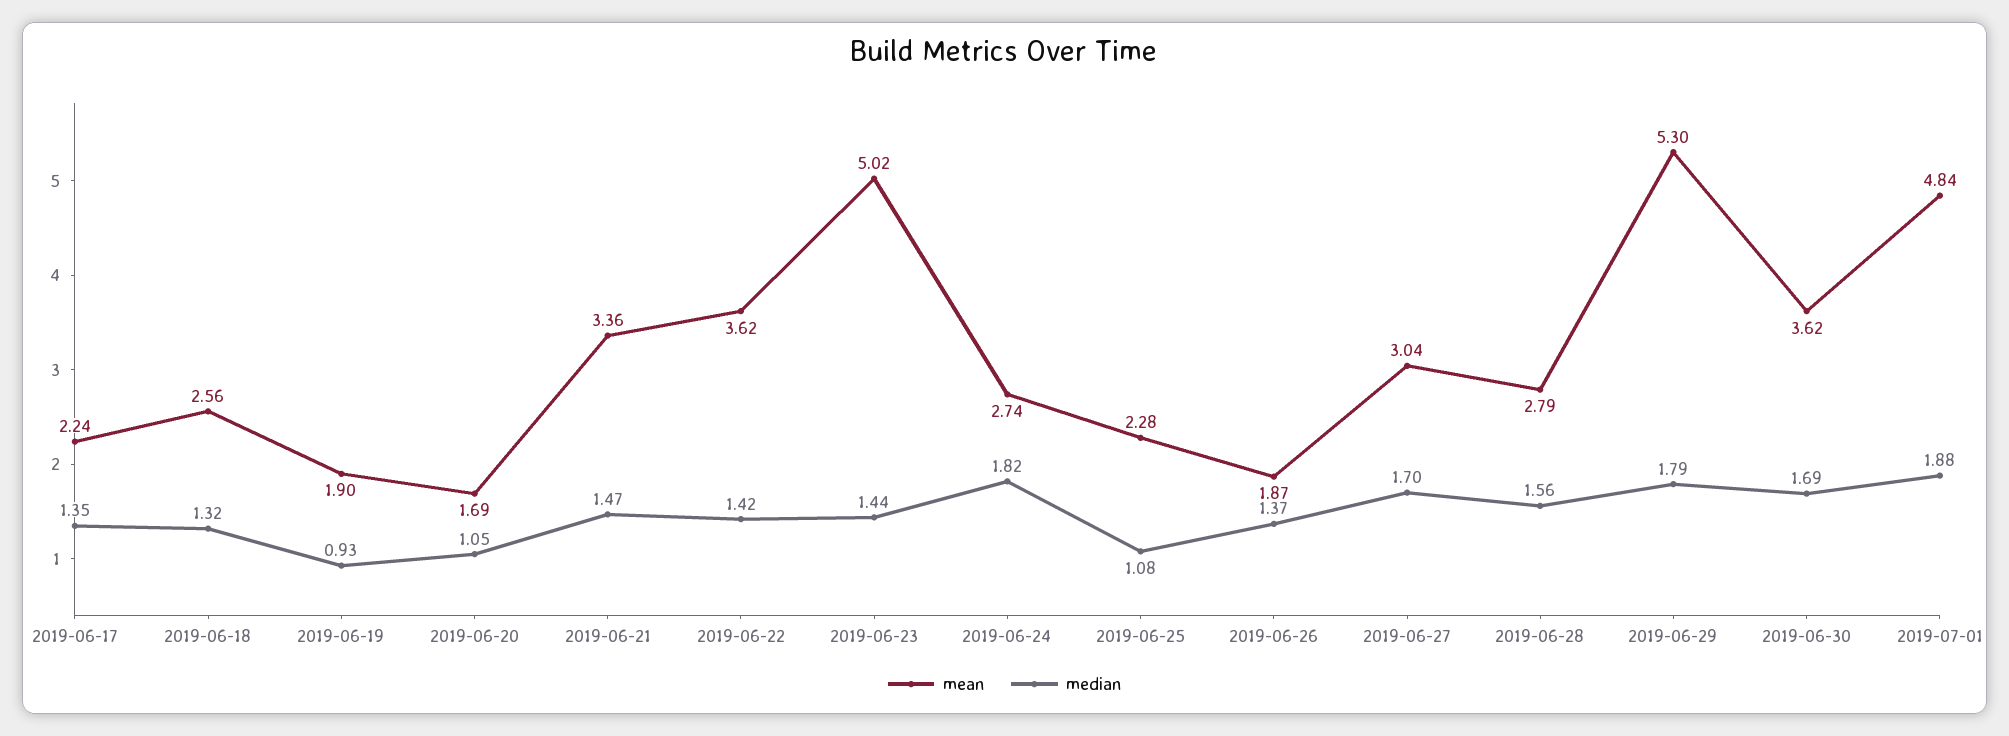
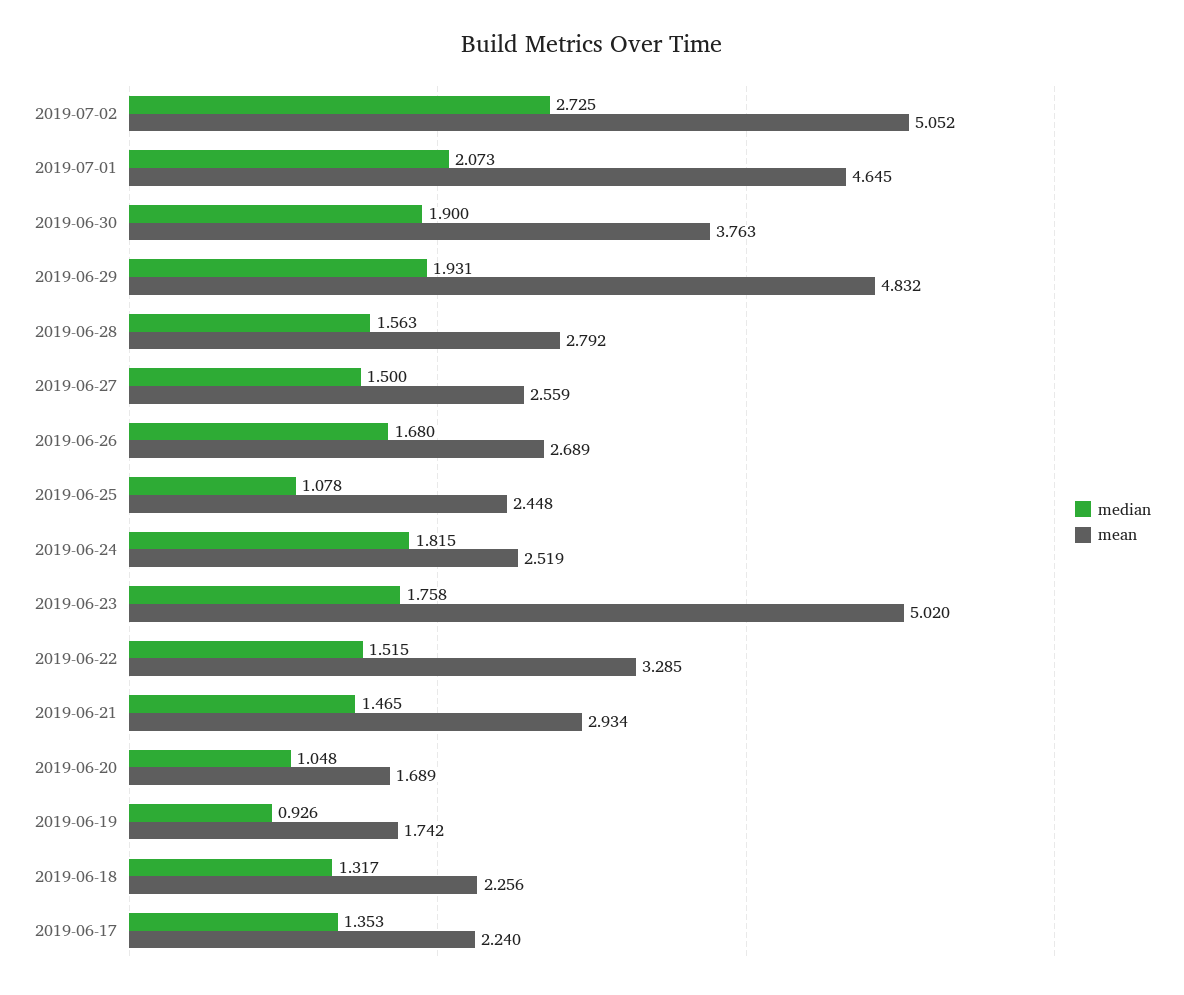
mean, 2019-06-18: 2.56 -> 2.256
mean, 2019-06-19: 1.9 -> 1.742
mean, 2019-06-21: 3.36 -> 2.934
mean, 2019-06-22: 3.62 -> 3.285
median, 2019-06-22: 1.42 -> 1.515
median, 2019-06-23: 1.44 -> 1.758
mean, 2019-06-24: 2.74 -> 2.519
mean, 2019-06-25: 2.28 -> 2.448
mean, 2019-06-26: 1.87 -> 2.689
median, 2019-06-26: 1.37 -> 1.68
mean, 2019-06-27: 3.04 -> 2.559
median, 2019-06-27: 1.7 -> 1.5
mean, 2019-06-29: 5.3 -> 4.832
median, 2019-06-29: 1.79 -> 1.931
mean, 2019-06-30: 3.62 -> 3.763
median, 2019-06-30: 1.69 -> 1.9
mean, 2019-07-01: 4.84 -> 4.645
median, 2019-07-01: 1.88 -> 2.073
median, 2019-07-02: none -> 2.725
mean, 2019-07-02: none -> 5.052

